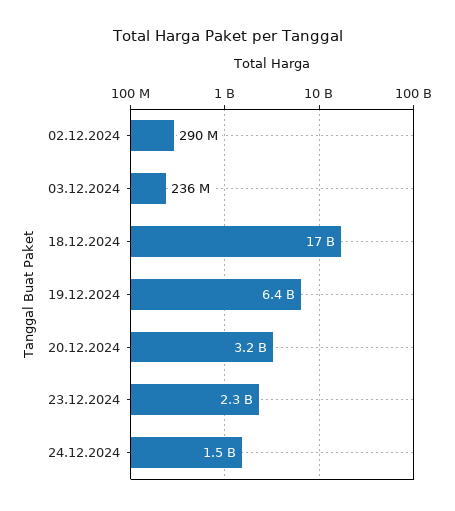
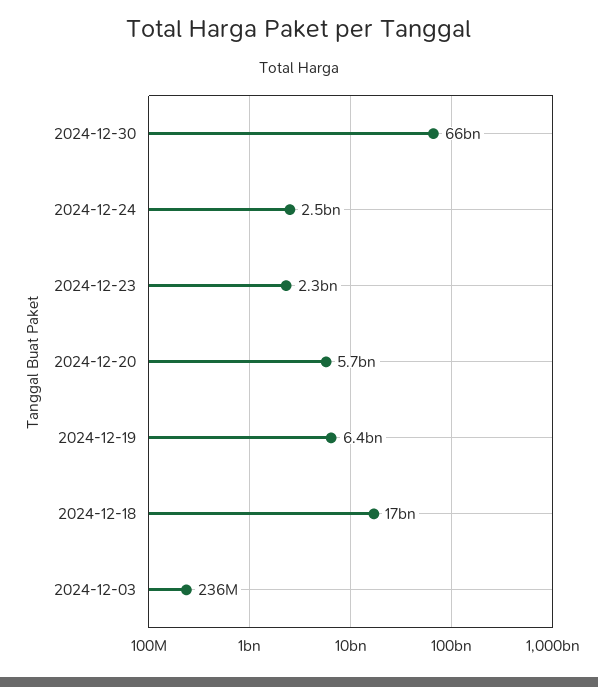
02.12.2024: 290000000 -> none
20.12.2024: 3200000000 -> 5700000000
24.12.2024: 1500000000 -> 2500000000
2024-12-30: none -> 66000000000

